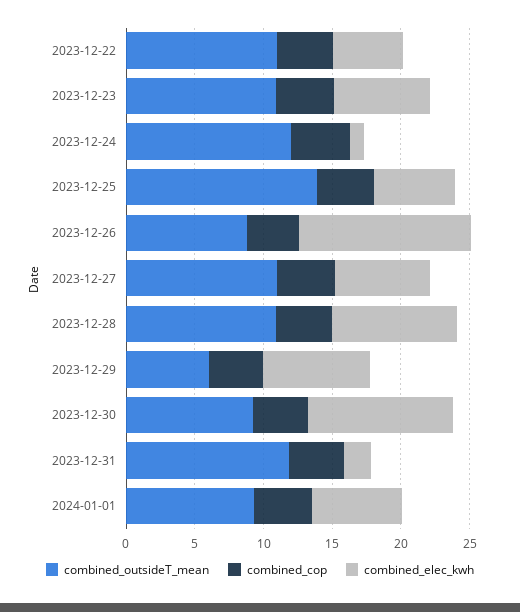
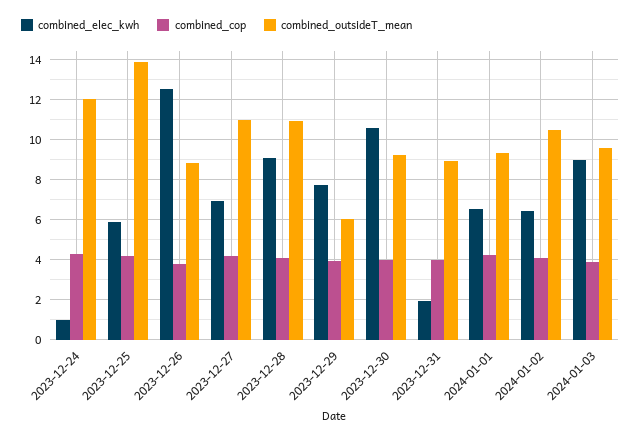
combined_outsideT_mean, 2023-12-22: 11 -> none
combined_cop, 2023-12-22: 4 -> none
combined_elec_kwh, 2023-12-22: 5 -> none
combined_outsideT_mean, 2023-12-23: 11 -> none
combined_cop, 2023-12-23: 4 -> none
combined_elec_kwh, 2023-12-23: 7 -> none
combined_outsideT_mean, 2023-12-31: 12 -> 9
combined_elec_kwh, 2024-01-02: none -> 6.5
combined_cop, 2024-01-02: none -> 4
combined_outsideT_mean, 2024-01-02: none -> 10.5
combined_elec_kwh, 2024-01-03: none -> 9
combined_cop, 2024-01-03: none -> 4
combined_outsideT_mean, 2024-01-03: none -> 9.5

